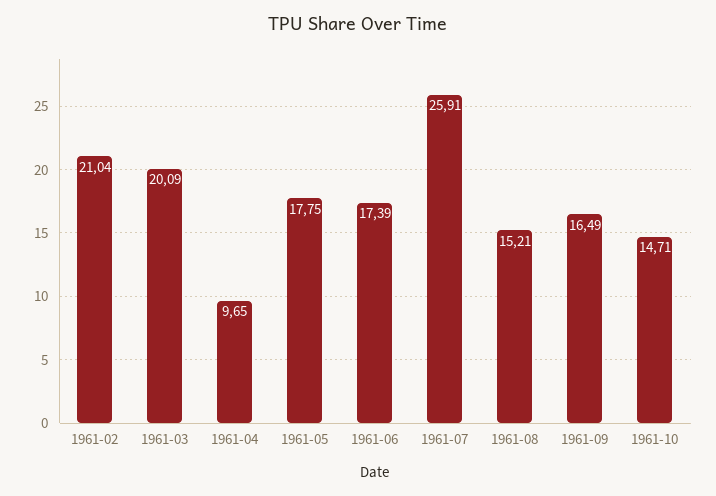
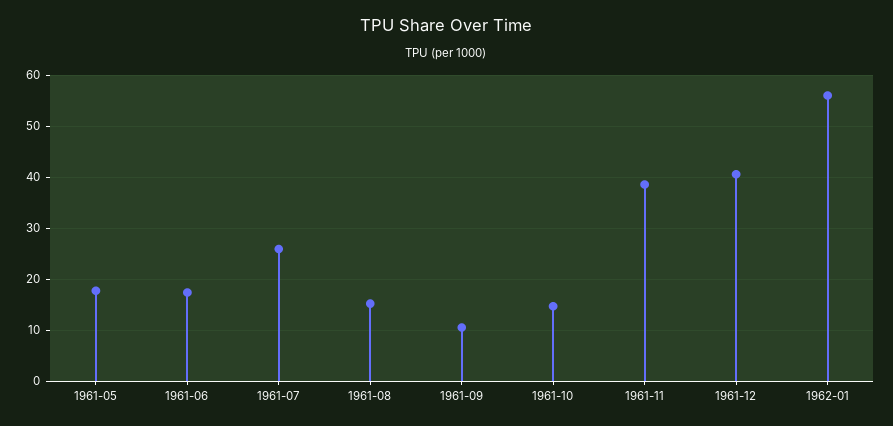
1961-02: 21.04 -> none
1961-03: 20.09 -> none
1961-04: 9.65 -> none
1961-09: 16.49 -> 10
1961-11: none -> 38
1961-12: none -> 40
1962-01: none -> 56

